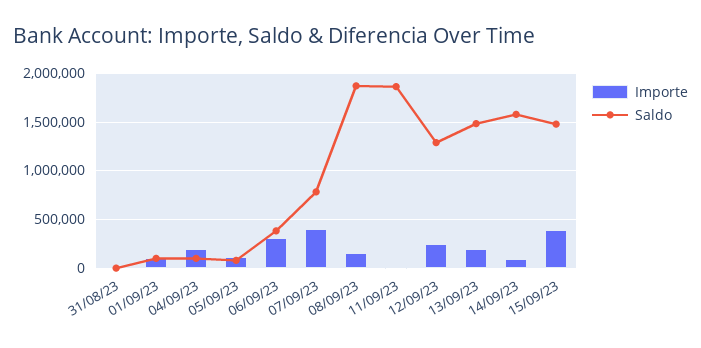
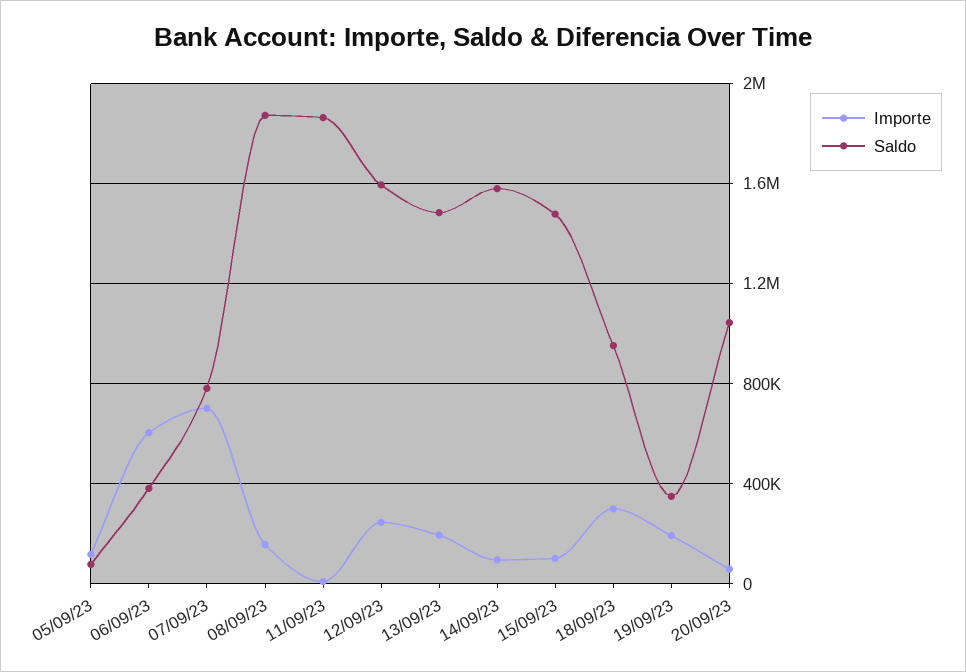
Importe, 31/08/23: 0 -> none
Saldo, 31/08/23: 0 -> none
Importe, 01/09/23: 100000 -> none
Saldo, 01/09/23: 100000 -> none
Importe, 04/09/23: 200000 -> none
Saldo, 04/09/23: 100000 -> none
Importe, 06/09/23: 300000 -> 600000
Importe, 07/09/23: 400000 -> 700000
Saldo, 12/09/23: 1300000 -> 1600000
Importe, 15/09/23: 400000 -> 100000
Importe, 18/09/23: none -> 300000
Saldo, 18/09/23: none -> 950000
Importe, 19/09/23: none -> 200000
Saldo, 19/09/23: none -> 350000
Importe, 20/09/23: none -> 50000
Saldo, 20/09/23: none -> 1050000

